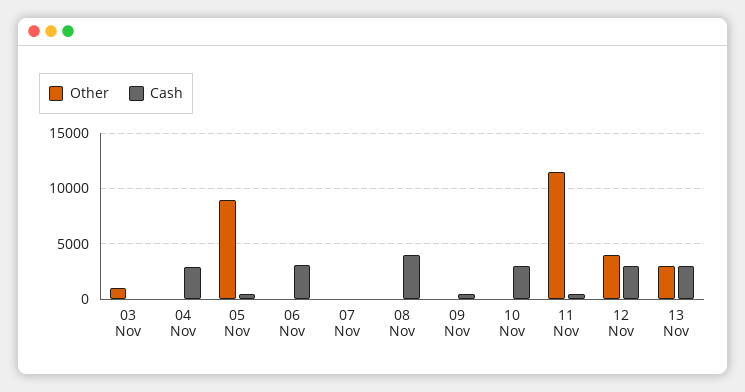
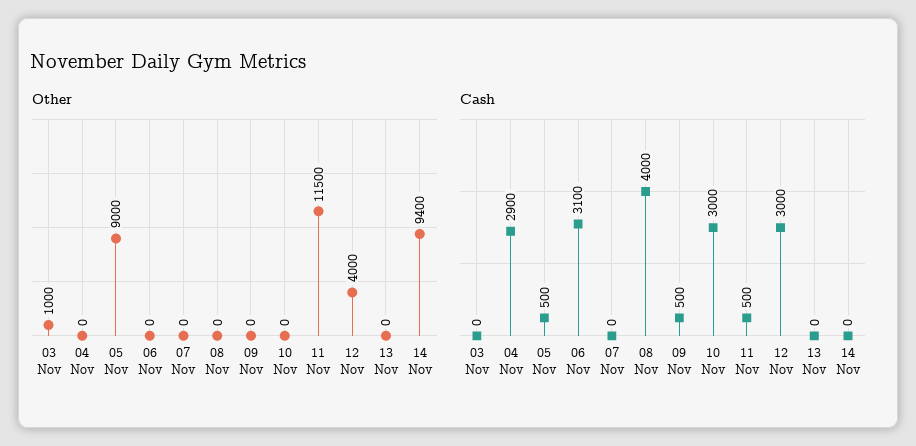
Other, 13 Nov: 3000 -> 0
Cash, 13 Nov: 3000 -> 0
Other, 14 Nov: none -> 9400
Cash, 14 Nov: none -> 0

